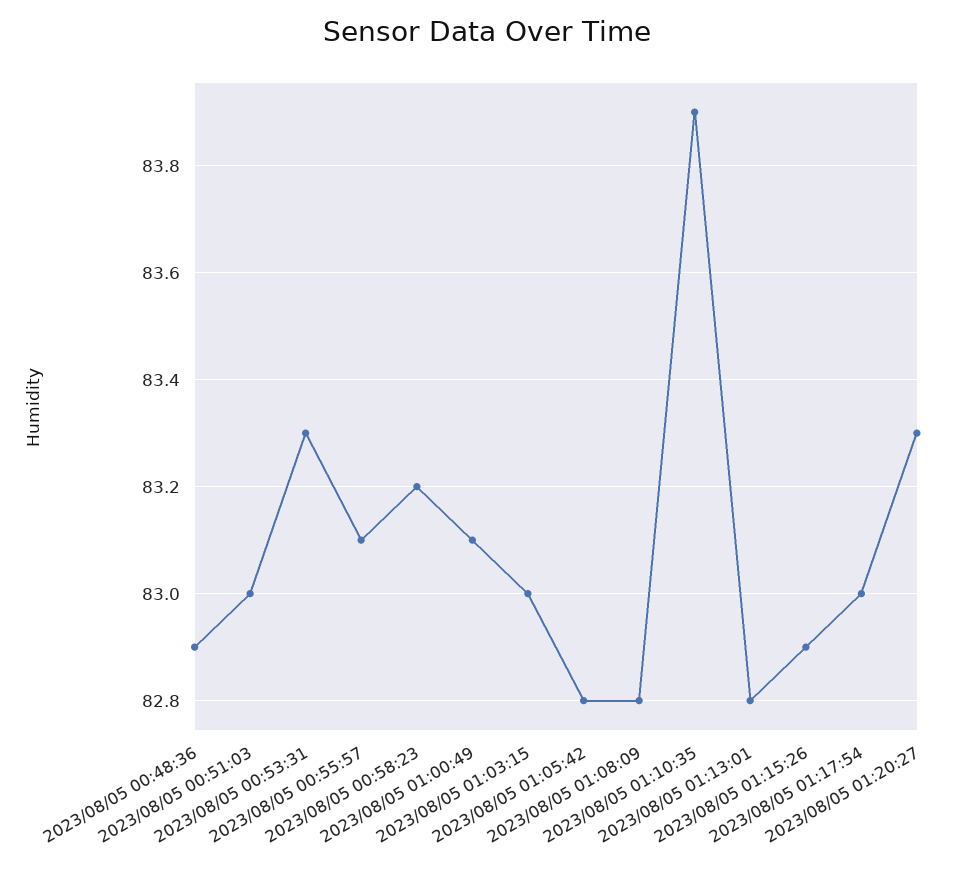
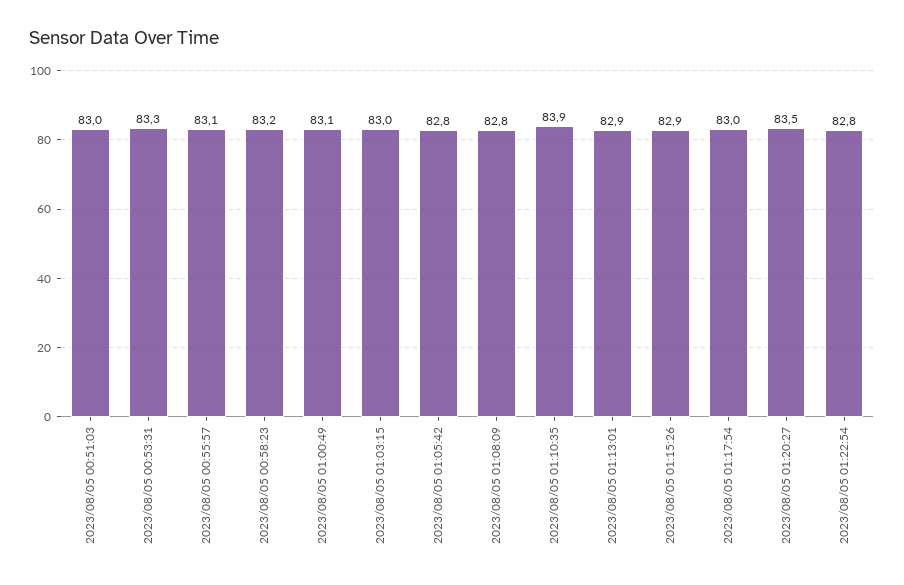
2023/08/05 00:48:36: 82.9 -> none
2023/08/05 01:13:01: 82.8 -> 82.9
2023/08/05 01:20:27: 83.3 -> 83.5
2023/08/05 01:22:54: none -> 82.8

